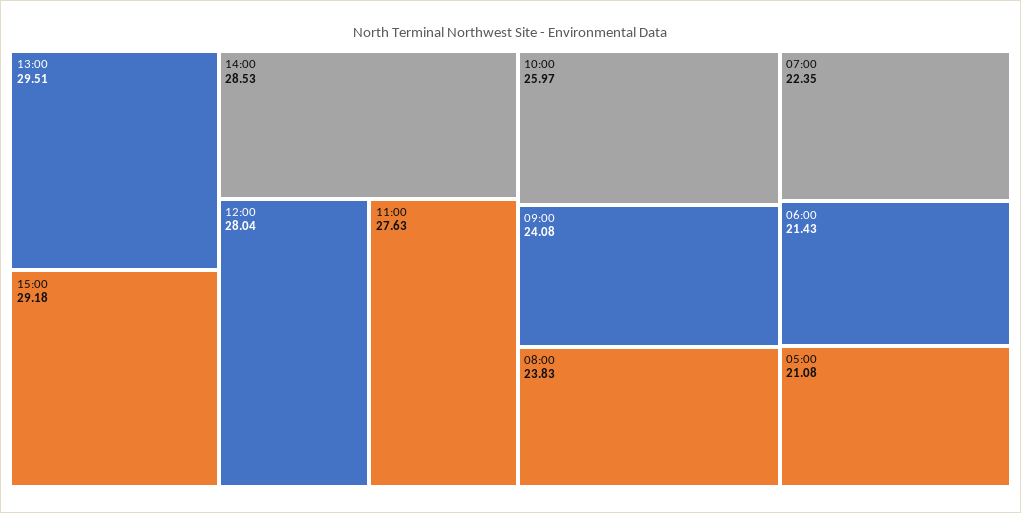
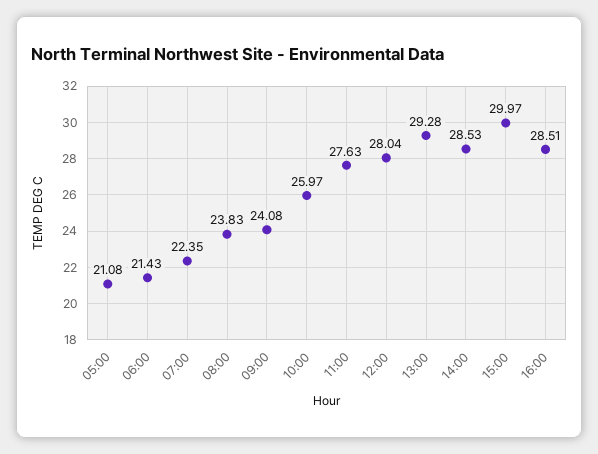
13:00: 29.51 -> 29.28
15:00: 29.18 -> 29.97
16:00: none -> 28.51

